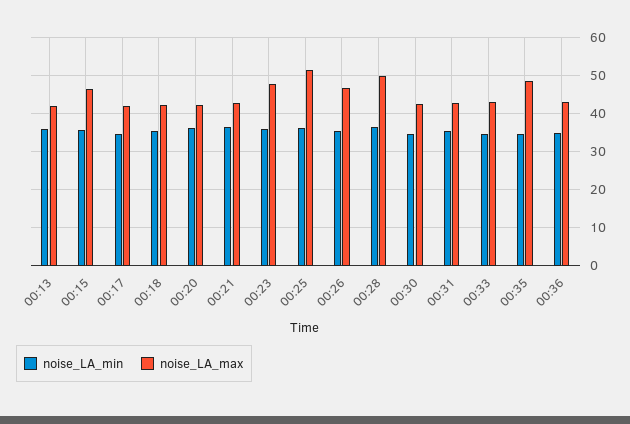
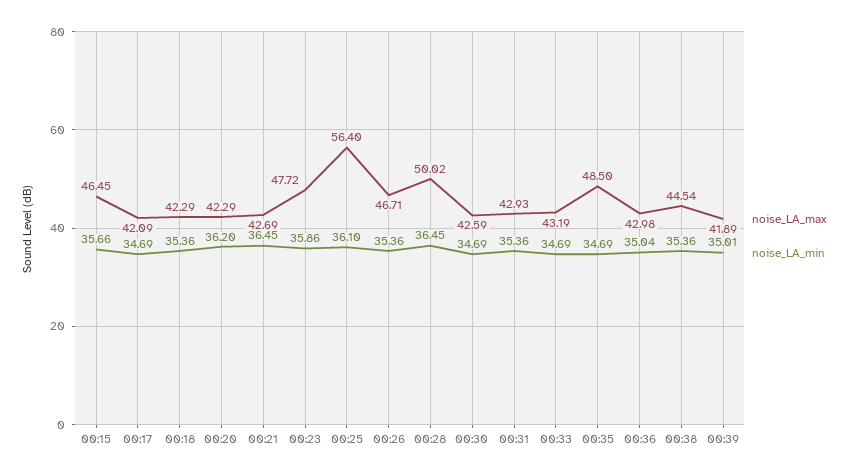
noise_LA_min, 00:13: 36 -> none
noise_LA_max, 00:13: 42 -> none
noise_LA_max, 00:25: 52 -> 56.4
noise_LA_max, 00:38: none -> 44.54
noise_LA_min, 00:38: none -> 35.36
noise_LA_max, 00:39: none -> 41.89
noise_LA_min, 00:39: none -> 35.01

